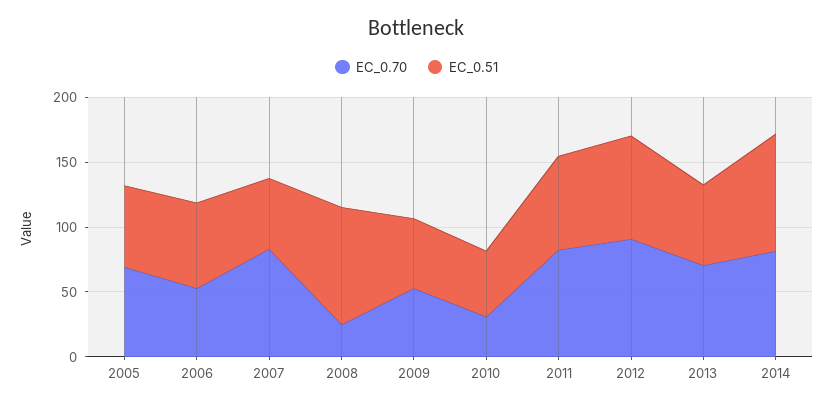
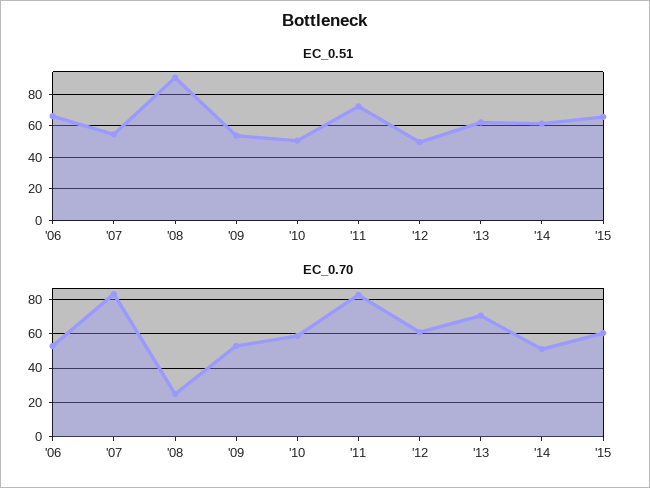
EC_0.70, 2005: 70 -> none
EC_0.51, 2005: 60 -> none
EC_0.70, 2010: 30 -> 60
EC_0.70, 2012: 90 -> 60
EC_0.51, 2012: 80 -> 50
EC_0.70, 2014: 80 -> 50
EC_0.51, 2014: 90 -> 60
EC_0.51, '15: none -> 65
EC_0.70, '15: none -> 60

